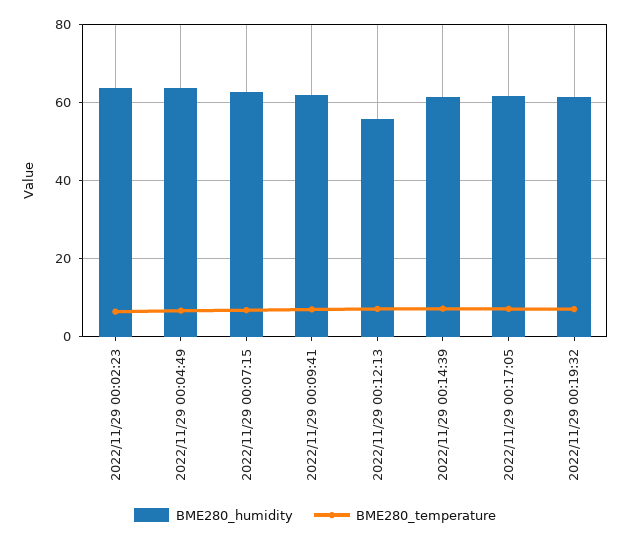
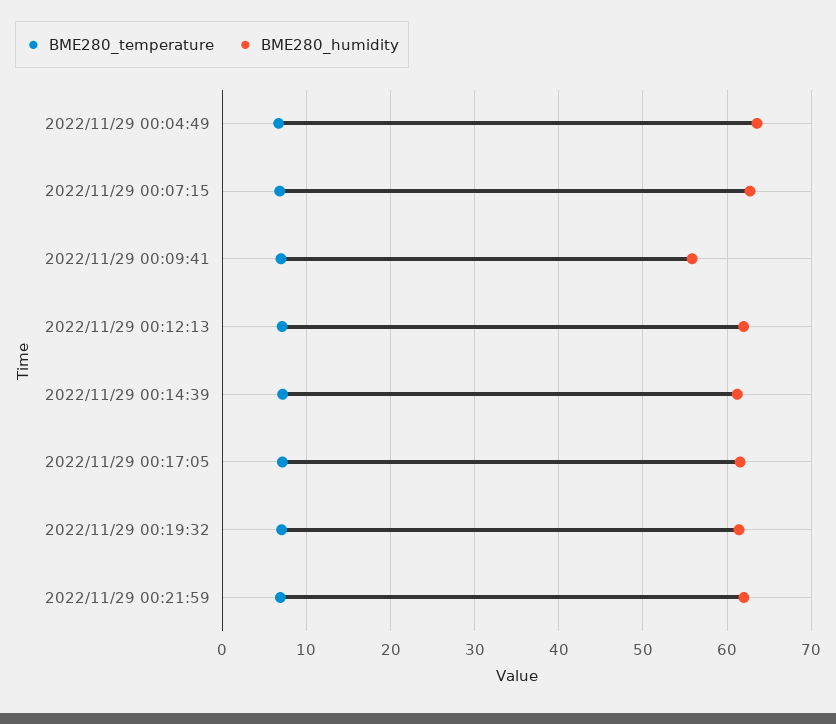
BME280_humidity, 2022/11/29 00:02:23: 64 -> none
BME280_temperature, 2022/11/29 00:02:23: 6 -> none
BME280_humidity, 2022/11/29 00:09:41: 62 -> 56
BME280_humidity, 2022/11/29 00:12:13: 56 -> 62
BME280_temperature, 2022/11/29 00:21:59: none -> 7
BME280_humidity, 2022/11/29 00:21:59: none -> 62

